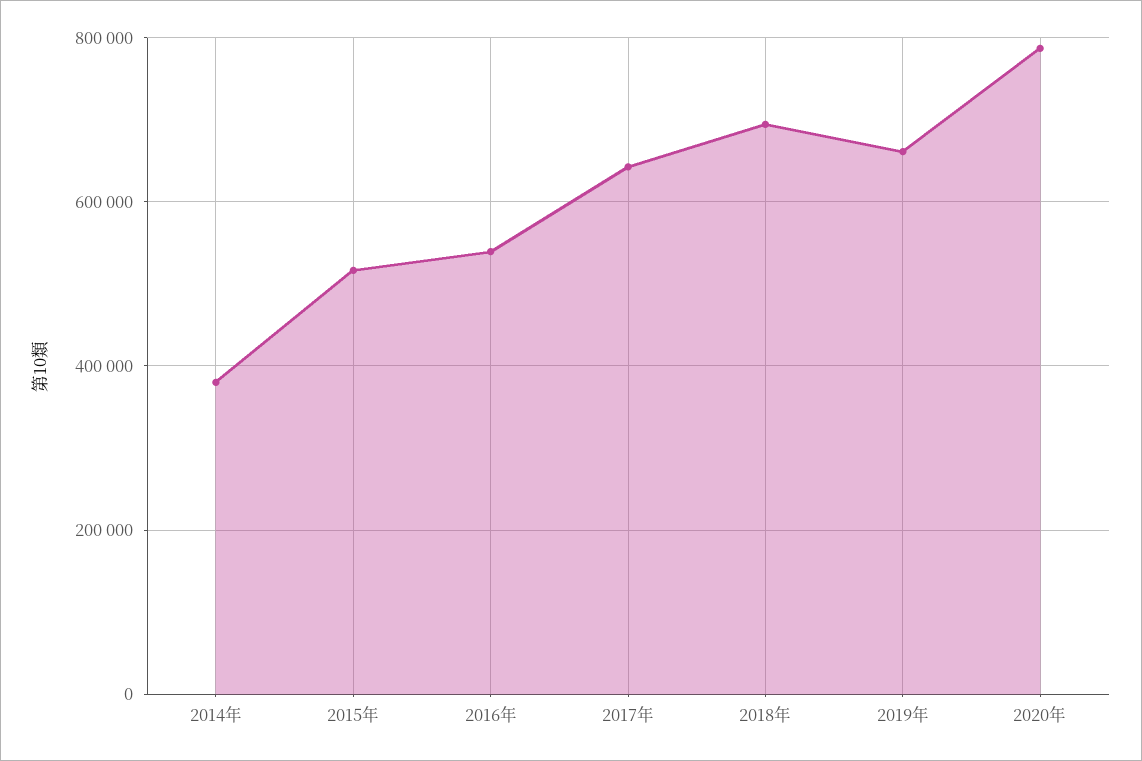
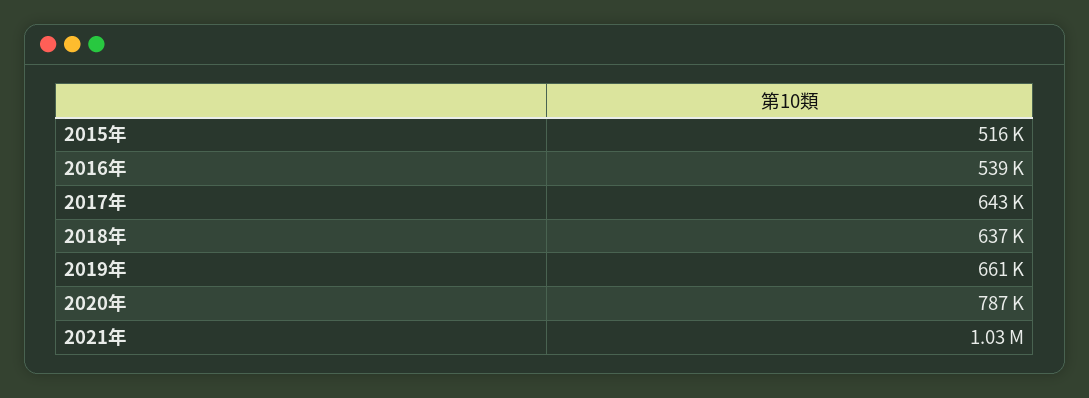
2014年: 380000 -> none
2018年: 700000 -> 637000
2021年: none -> 1030000

